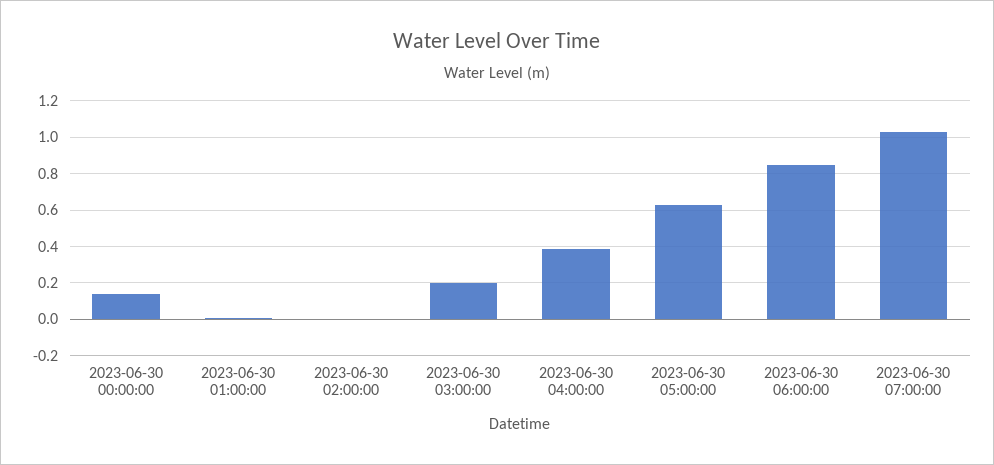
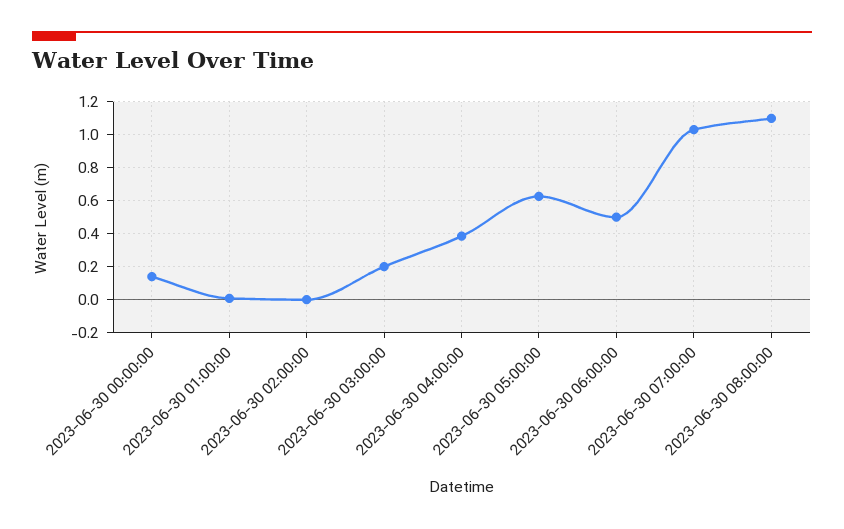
2023-06-30 06:00:00: 0.85 -> 0.5
2023-06-30 08:00:00: none -> 1.1

